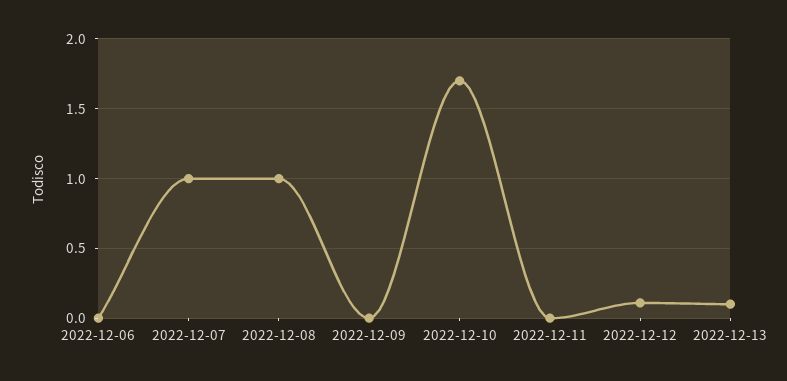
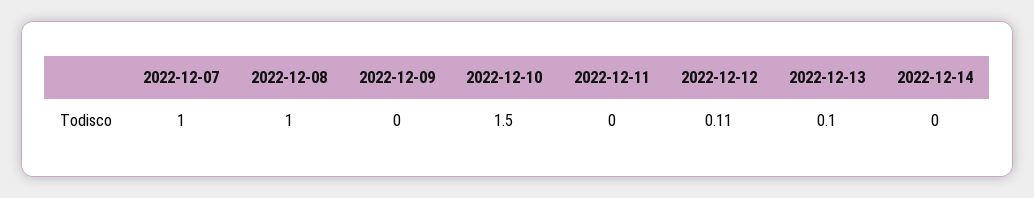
2022-12-06: 0 -> none
2022-12-10: 1.7 -> 1.5
2022-12-14: none -> 0

